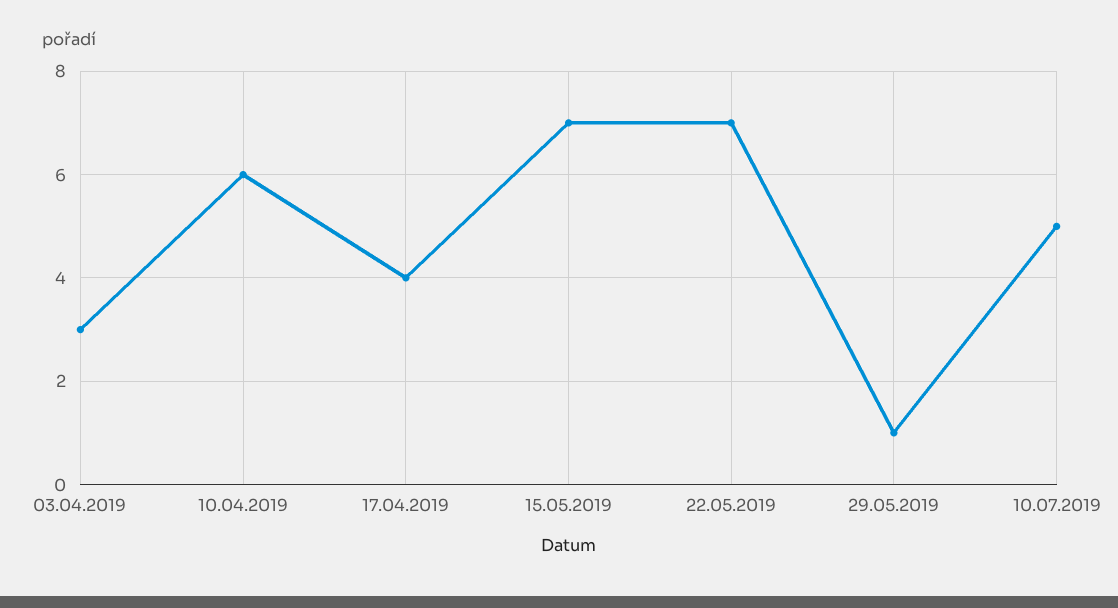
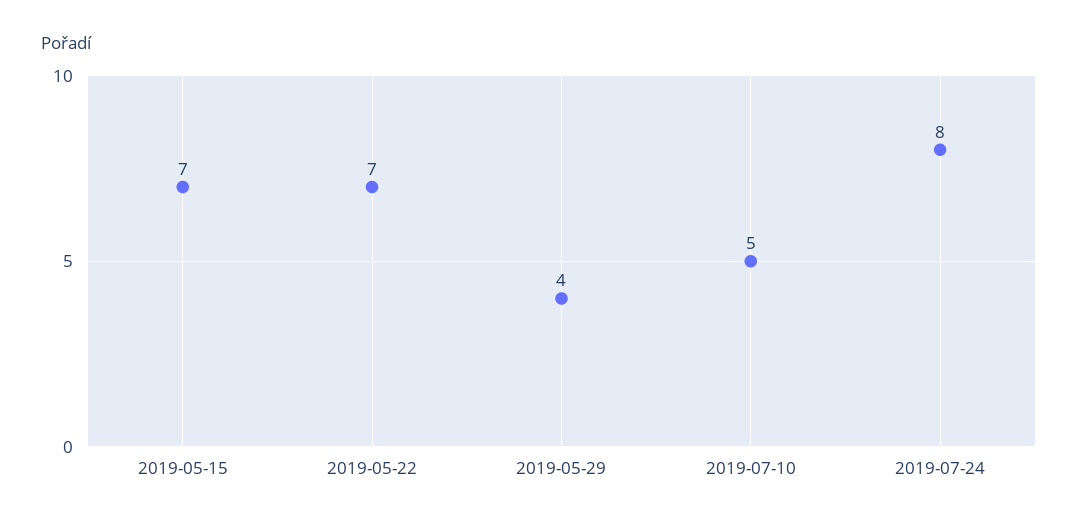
03.04.2019: 3 -> none
10.04.2019: 6 -> none
17.04.2019: 4 -> none
29.05.2019: 1 -> 4
2019-07-24: none -> 8

